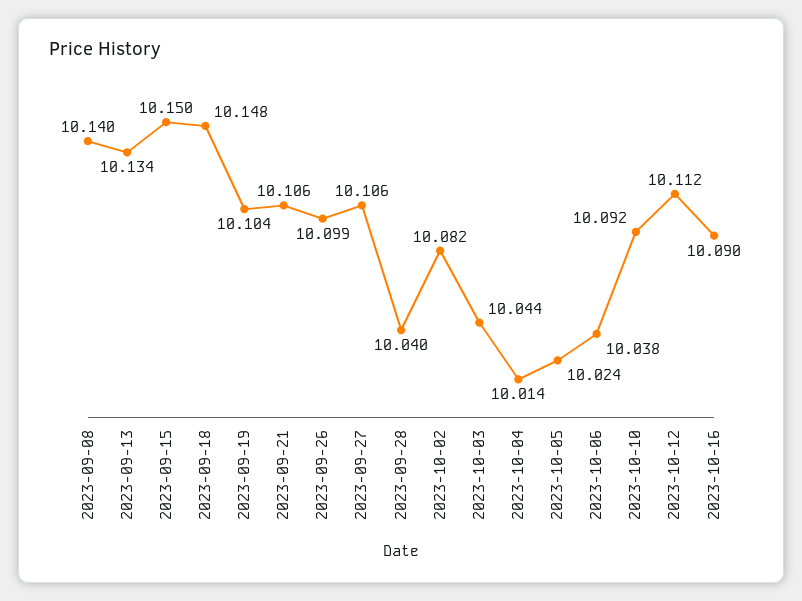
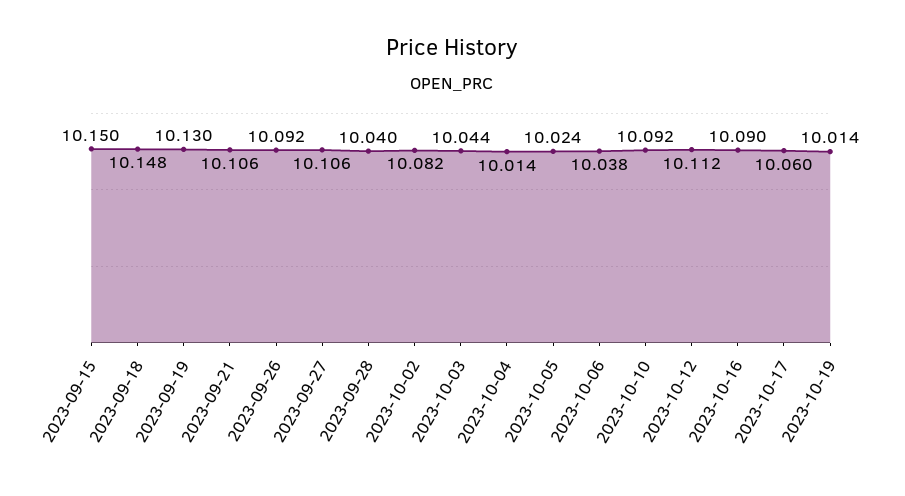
2023-09-08: 10.14 -> none
2023-09-13: 10.134 -> none
2023-09-19: 10.104 -> 10.13
2023-09-26: 10.099 -> 10.092
2023-10-17: none -> 10.06
2023-10-19: none -> 10.014

